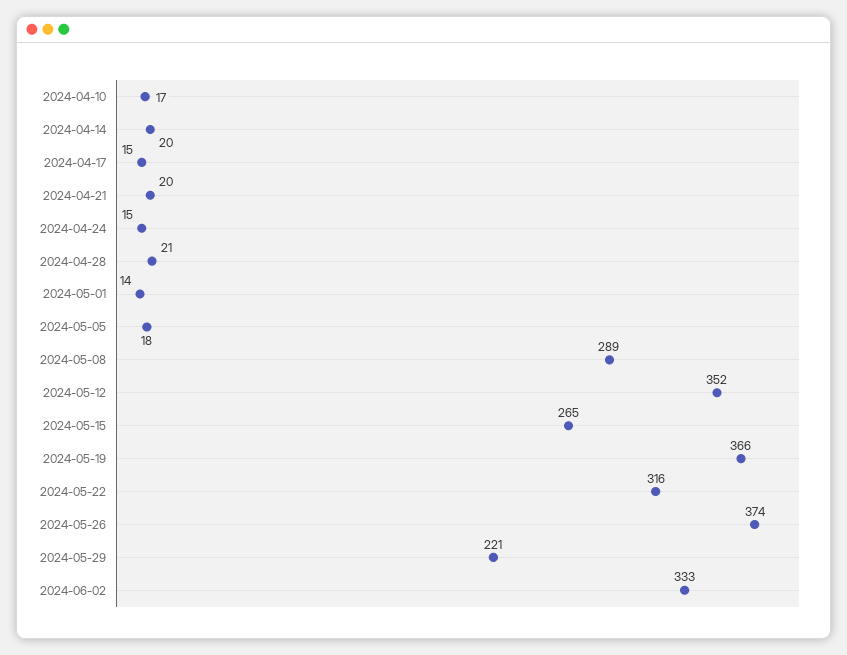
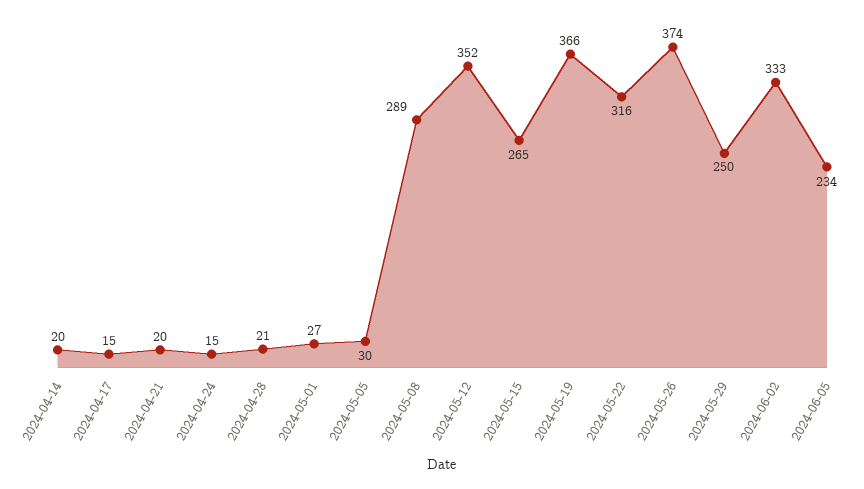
2024-04-10: 17 -> none
2024-05-01: 14 -> 27
2024-05-05: 18 -> 30
2024-05-29: 221 -> 250
2024-06-05: none -> 234

